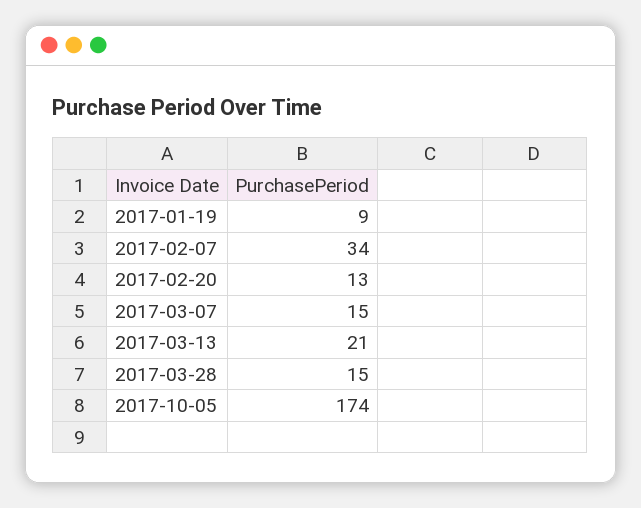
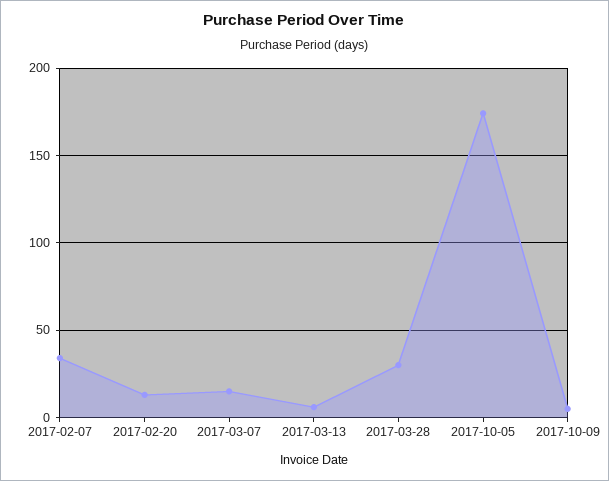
2017-01-19: 9 -> none
2017-03-13: 21 -> 5
2017-03-28: 15 -> 30
2017-10-09: none -> 5

